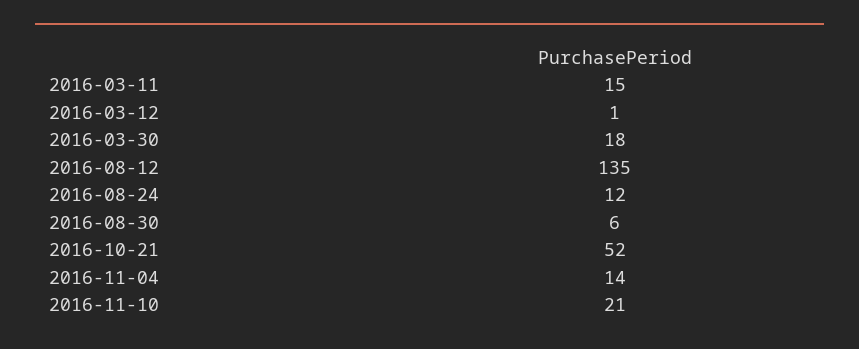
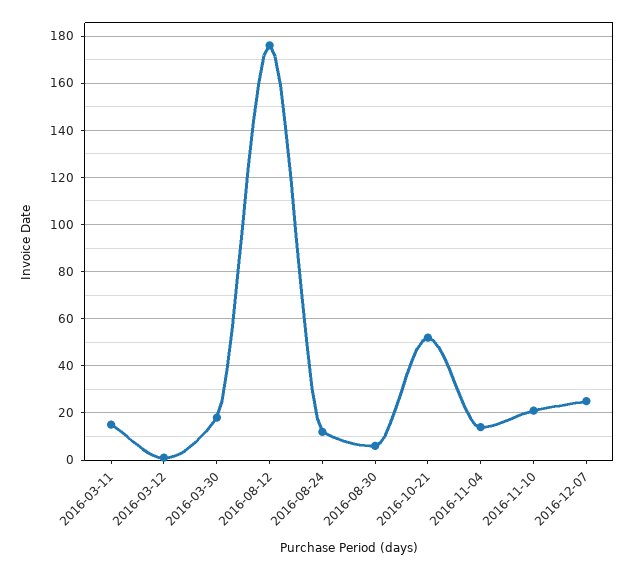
2016-08-12: 135 -> 175
2016-12-07: none -> 25

